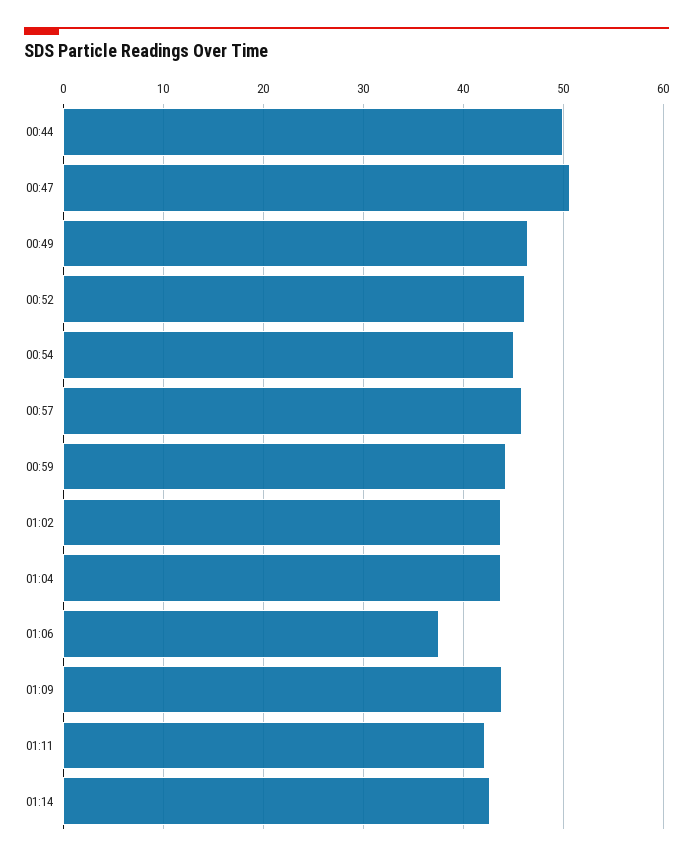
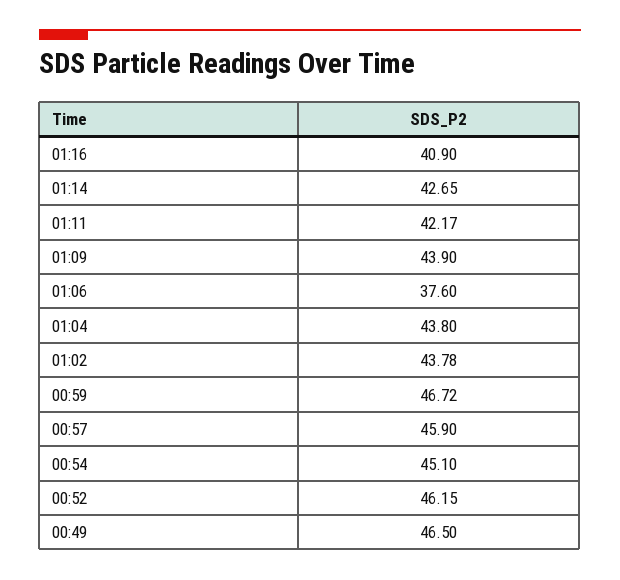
00:44: 50 -> none
00:47: 51 -> none
00:59: 44 -> 46.72
01:16: none -> 40.9

